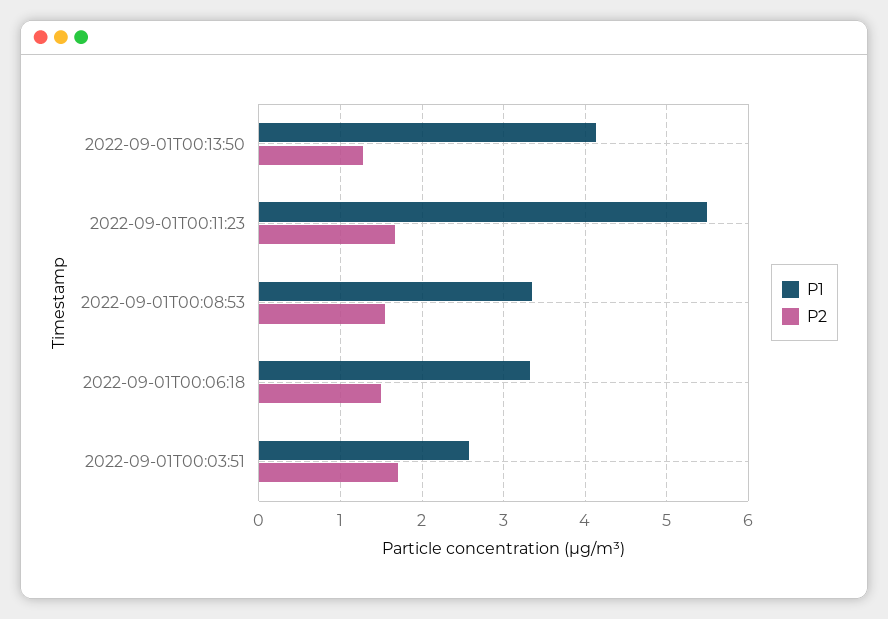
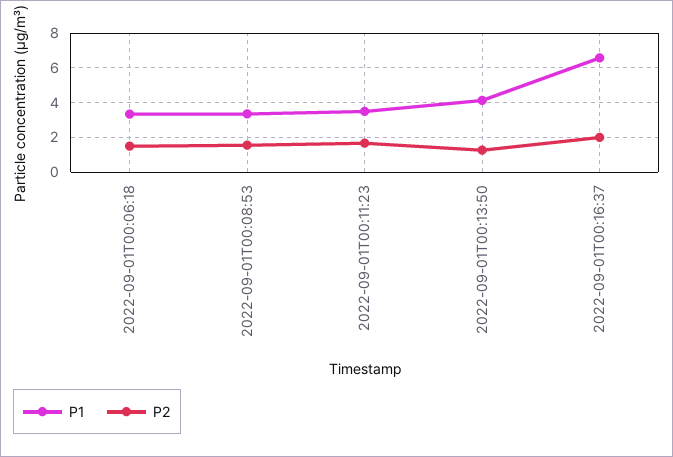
P1, 2022-09-01T00:11:23: 5.5 -> 3.5
P1, 2022-09-01T00:03:51: 2.6 -> none
P2, 2022-09-01T00:03:51: 1.7 -> none
P1, 2022-09-01T00:16:37: none -> 6.5
P2, 2022-09-01T00:16:37: none -> 2

